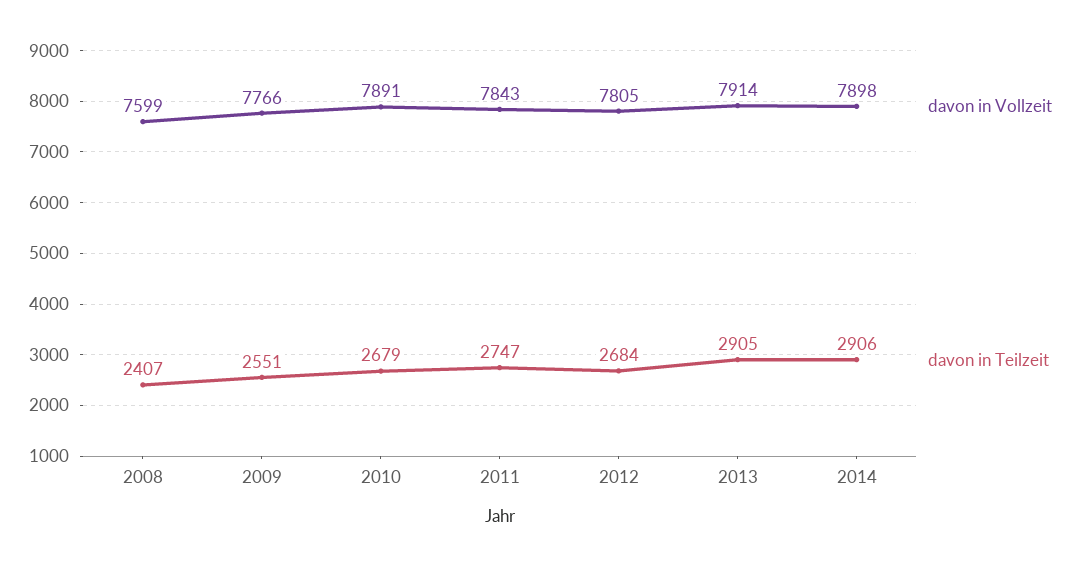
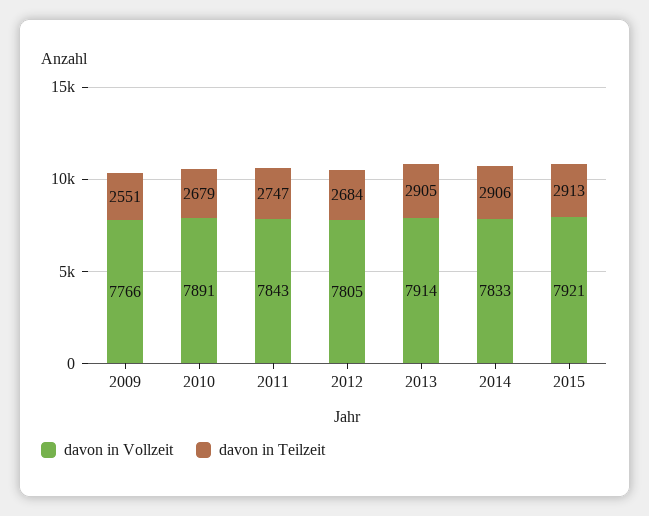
davon in Vollzeit, 2008: 7599 -> none
davon in Teilzeit, 2008: 2407 -> none
davon in Vollzeit, 2014: 7898 -> 7833
davon in Vollzeit, 2015: none -> 7921
davon in Teilzeit, 2015: none -> 2913

